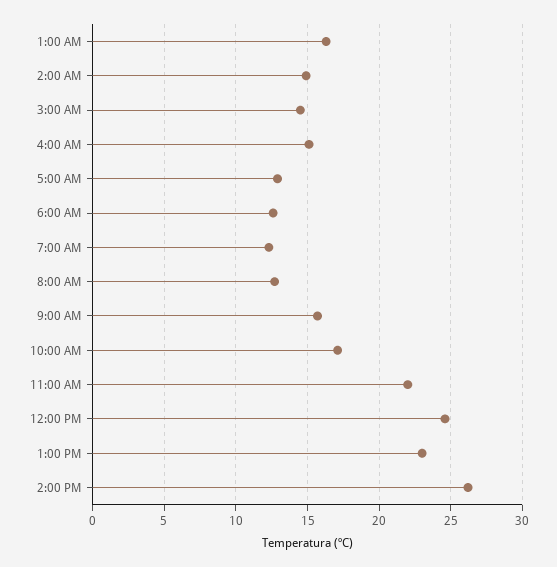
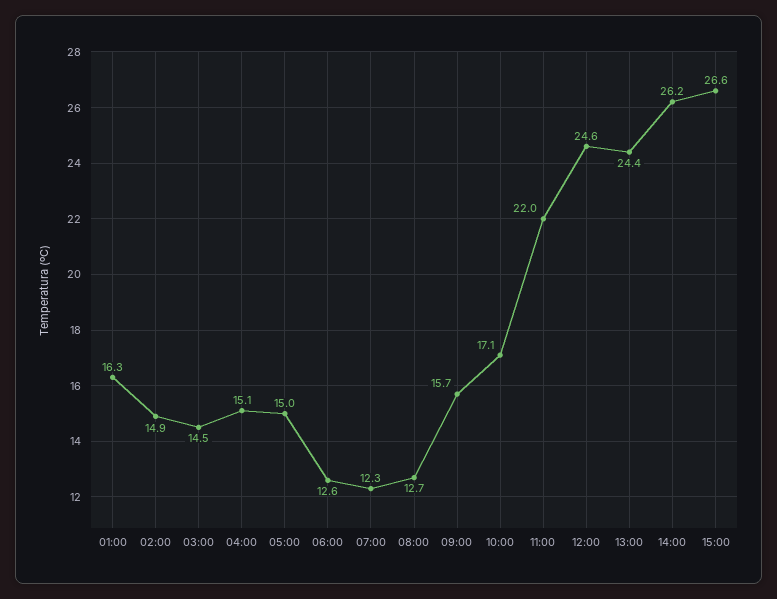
5:00 AM: 13 -> 15
1:00 PM: 23 -> 24.4
15:00: none -> 26.6

